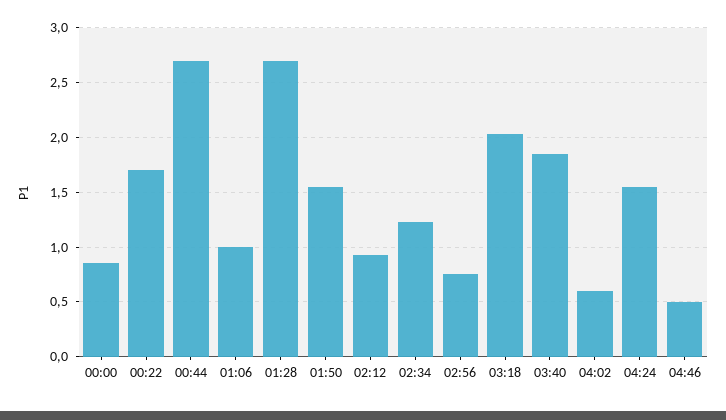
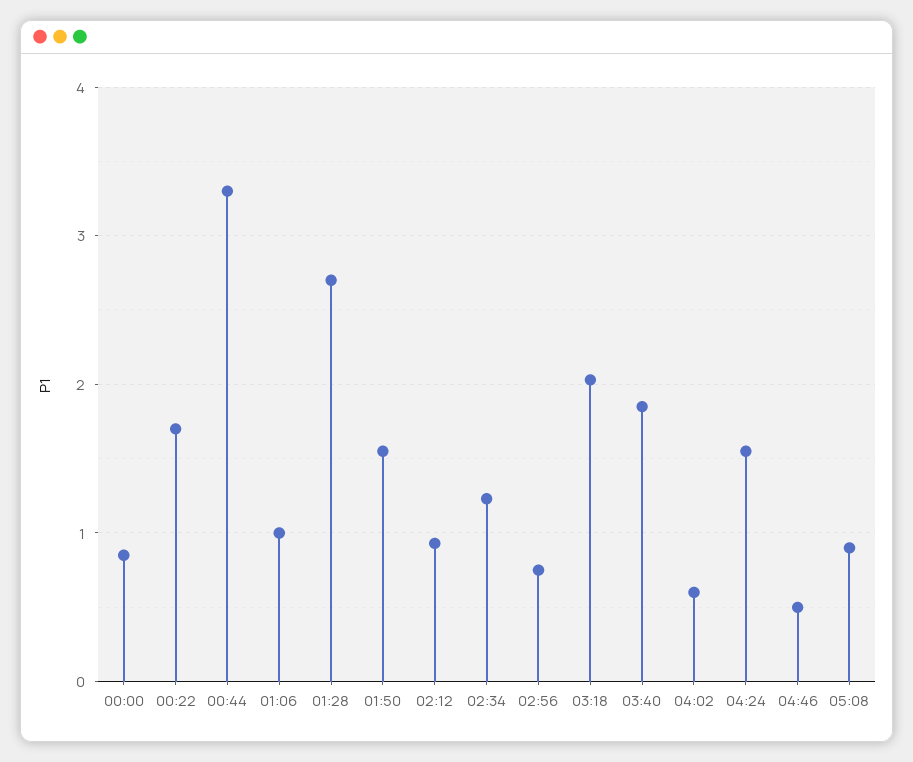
00:44: 2.7 -> 3.3
05:08: none -> 0.9

